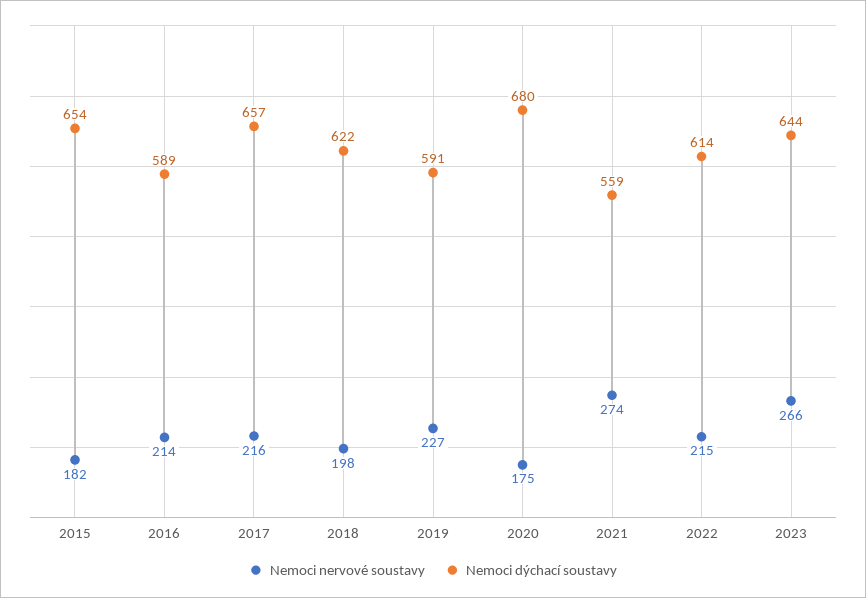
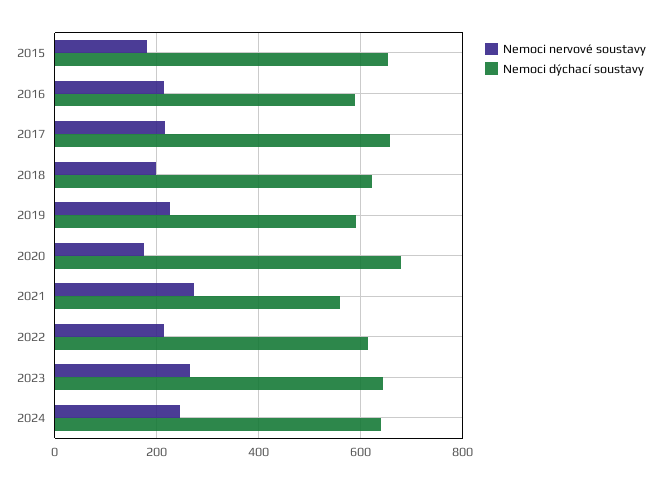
Nemoci nervové soustavy, 2024: none -> 240
Nemoci dýchací soustavy, 2024: none -> 640

